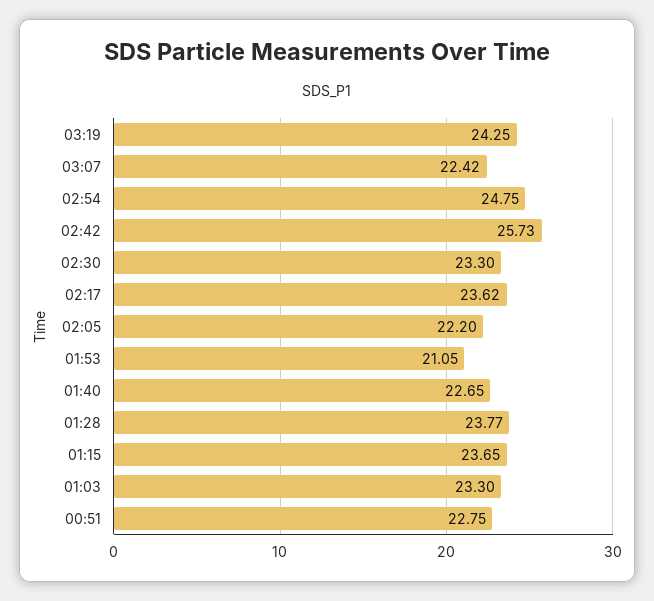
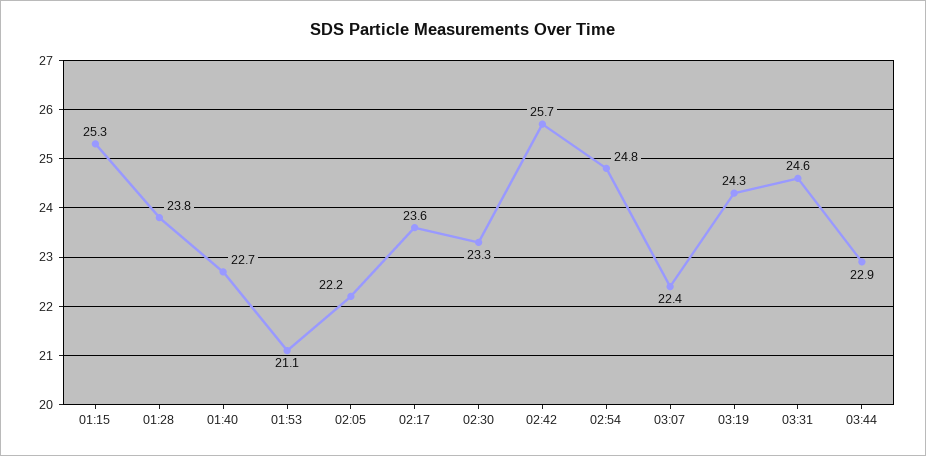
01:15: 23.65 -> 25.3
01:03: 23.3 -> none
00:51: 22.75 -> none
03:31: none -> 24.6
03:44: none -> 22.9

